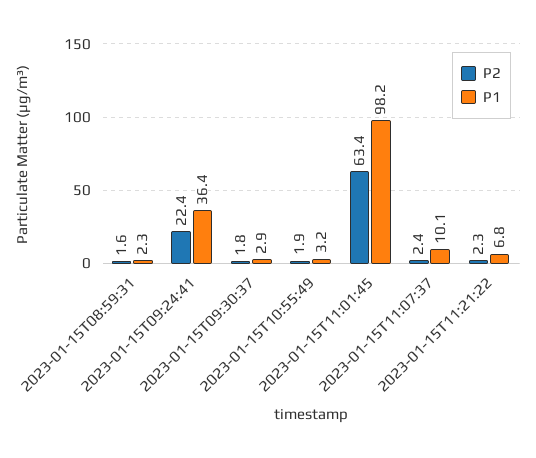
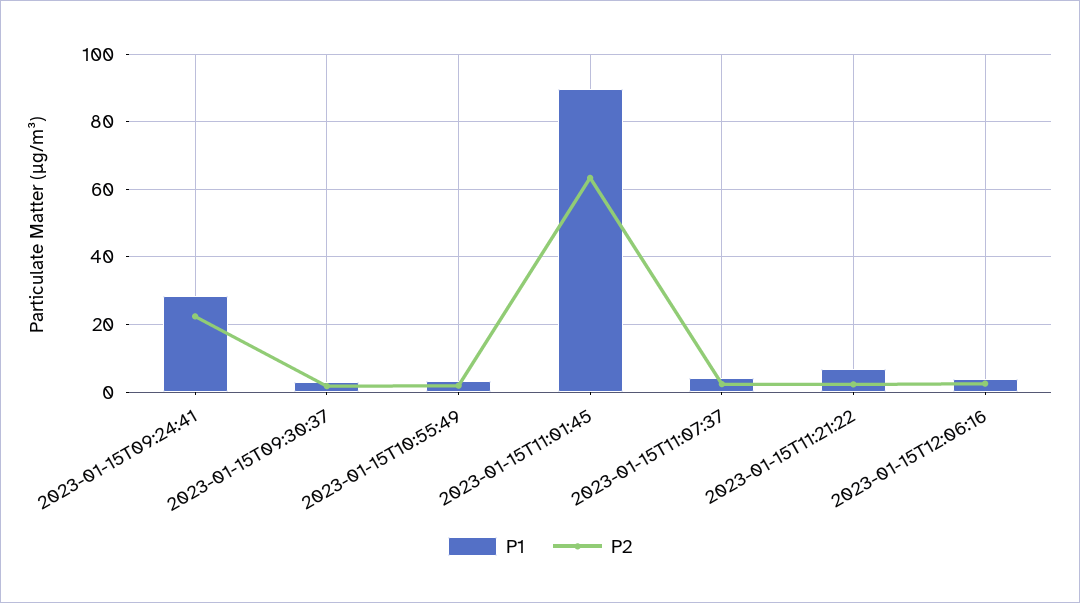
P2, 2023-01-15T08:59:31: 1.6 -> none
P1, 2023-01-15T08:59:31: 2.3 -> none
P1, 2023-01-15T09:24:41: 36.4 -> 28
P1, 2023-01-15T11:01:45: 98.2 -> 90
P1, 2023-01-15T11:07:37: 10.1 -> 4
P1, 2023-01-15T12:06:16: none -> 4
P2, 2023-01-15T12:06:16: none -> 2

